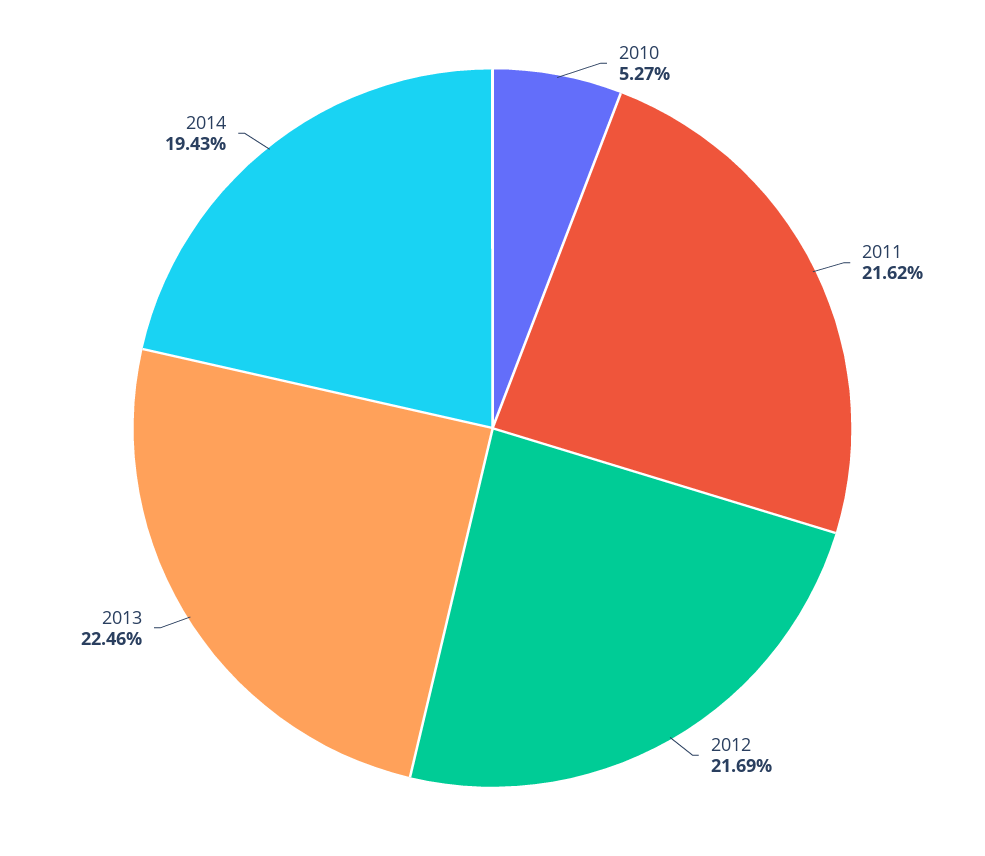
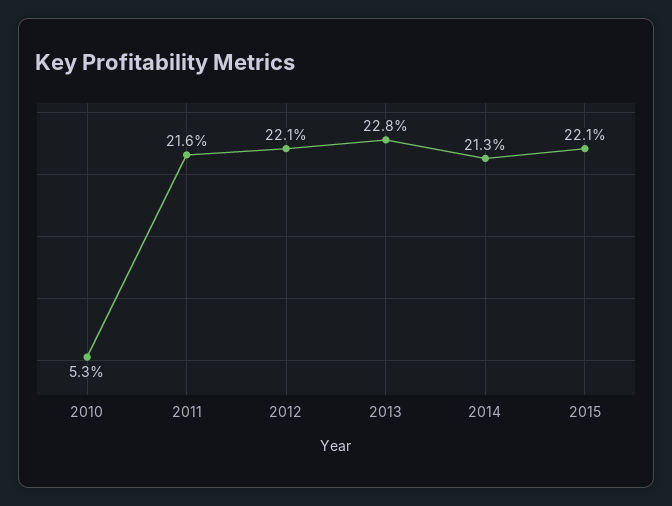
2012: 21.69 -> 22.1
2013: 22.46 -> 22.8
2014: 19.43 -> 21.3
2015: none -> 22.1

